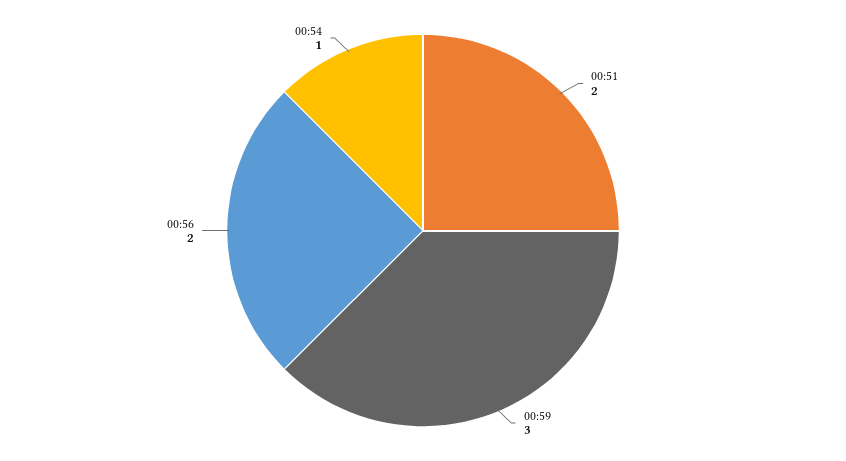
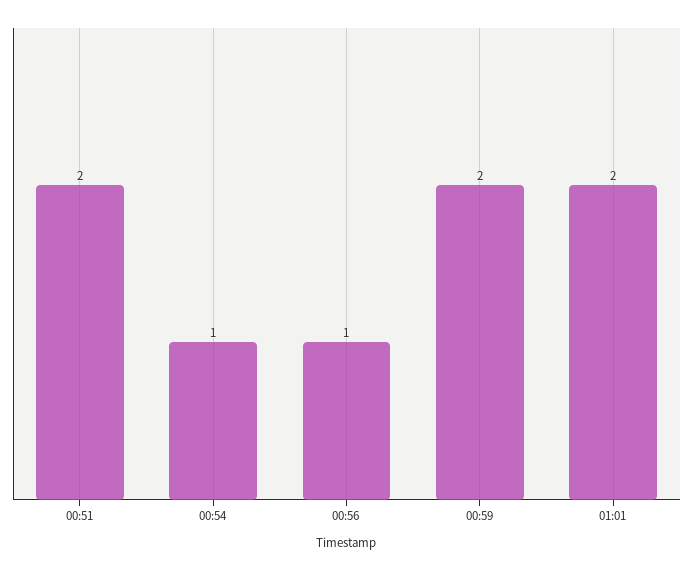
00:59: 3 -> 2
00:56: 2 -> 1
01:01: none -> 2

